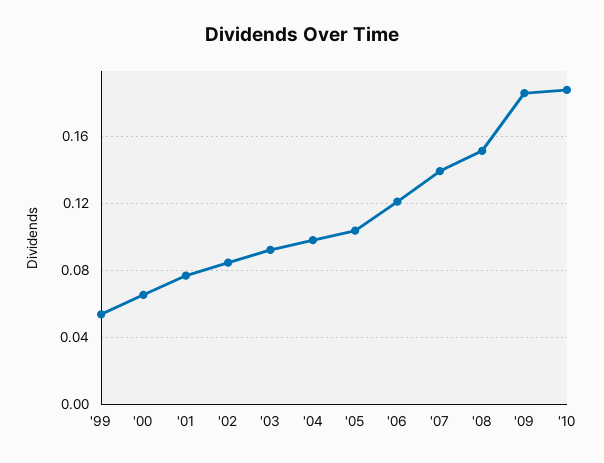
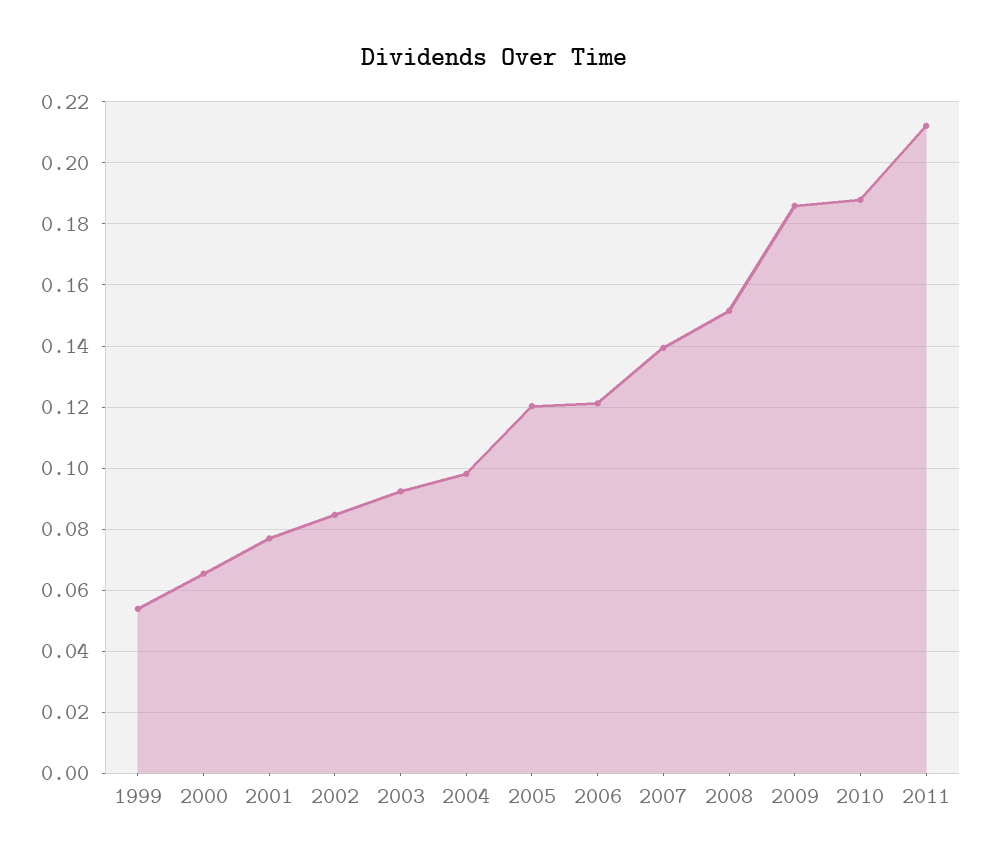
'05: 0.105 -> 0.12
2011: none -> 0.212

